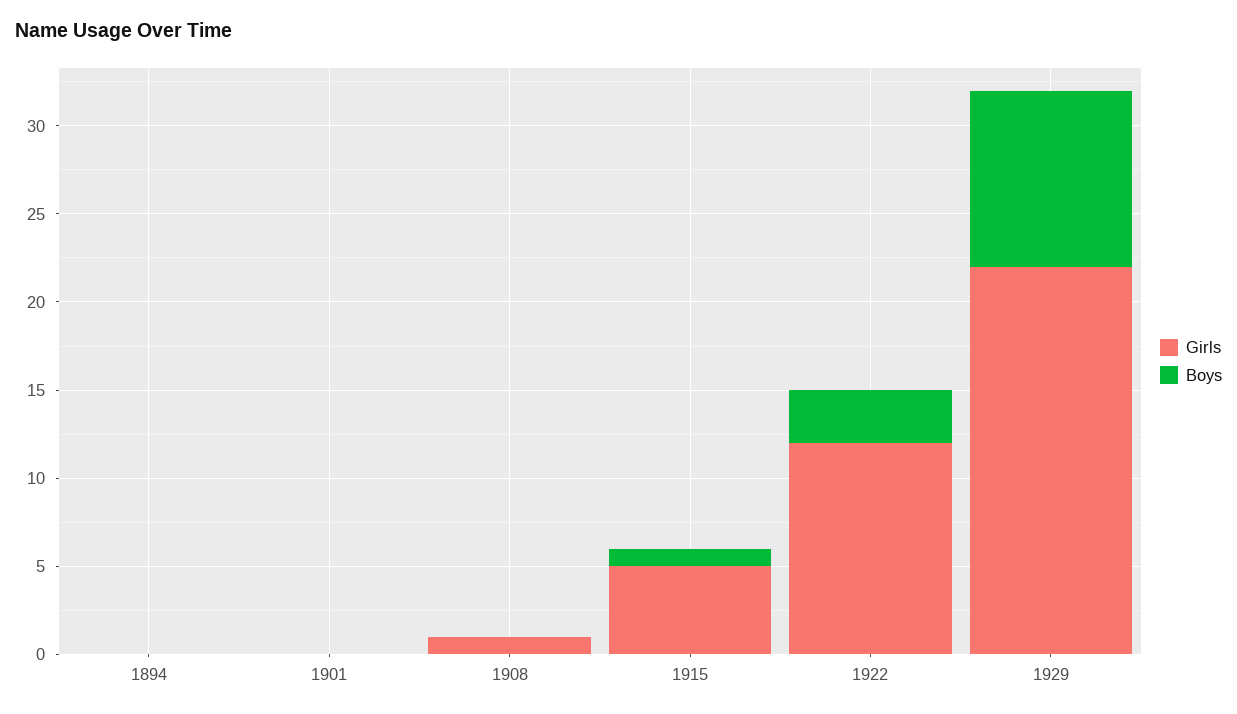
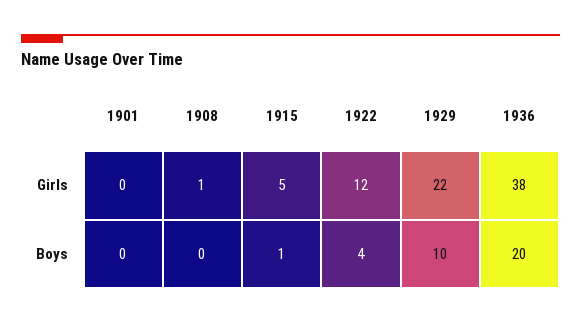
Girls, 1894: 0 -> none
Boys, 1894: 0 -> none
Boys, 1922: 3 -> 4
Girls, 1936: none -> 38
Boys, 1936: none -> 20

